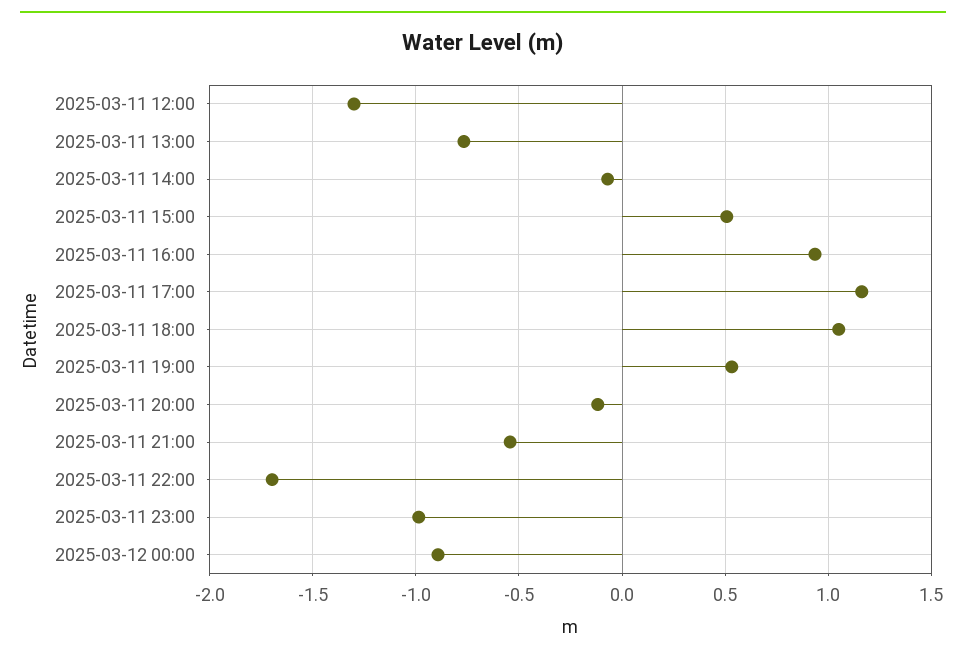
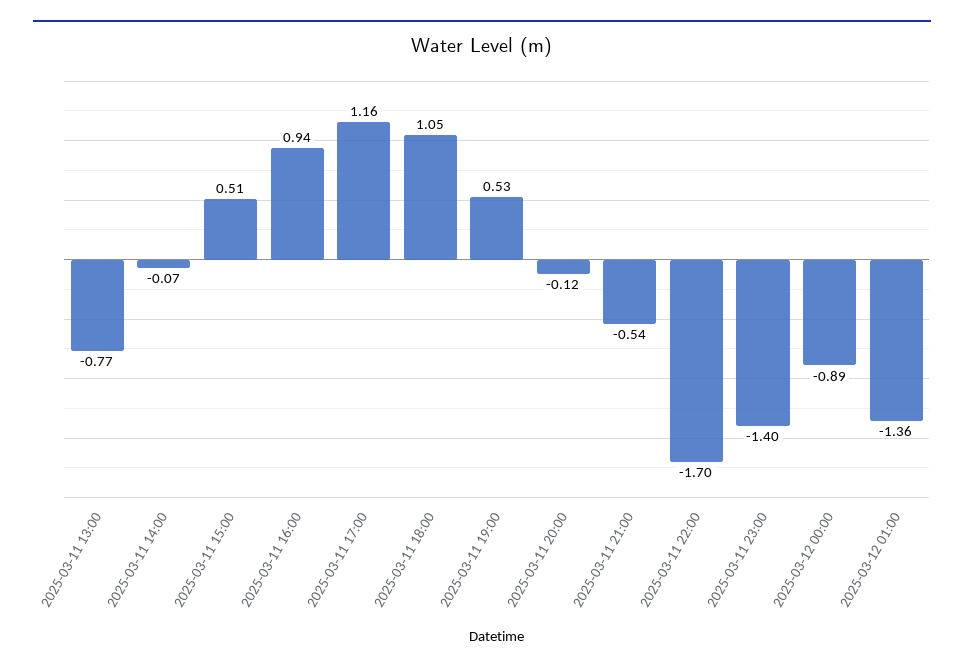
2025-03-11 12:00: -1.3 -> none
2025-03-11 23:00: -1 -> -1.4
2025-03-12 01:00: none -> -1.36

